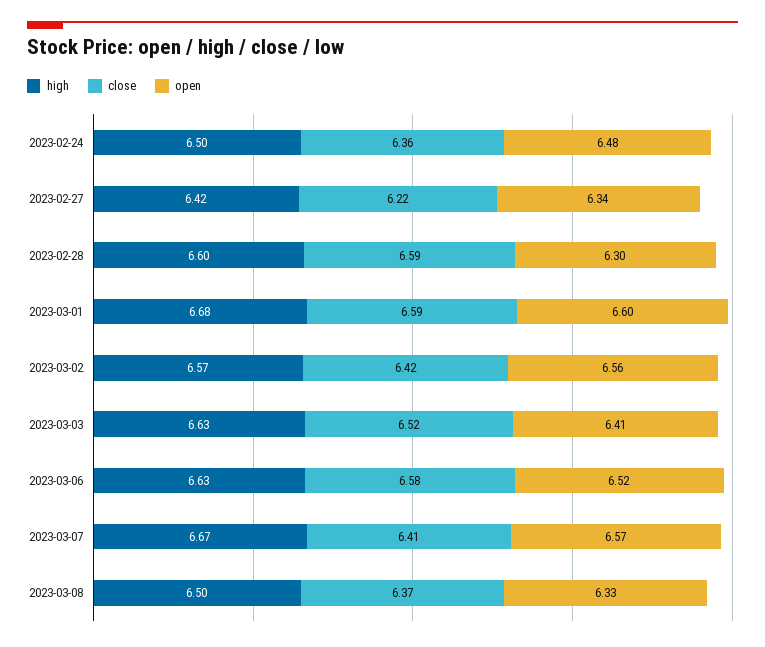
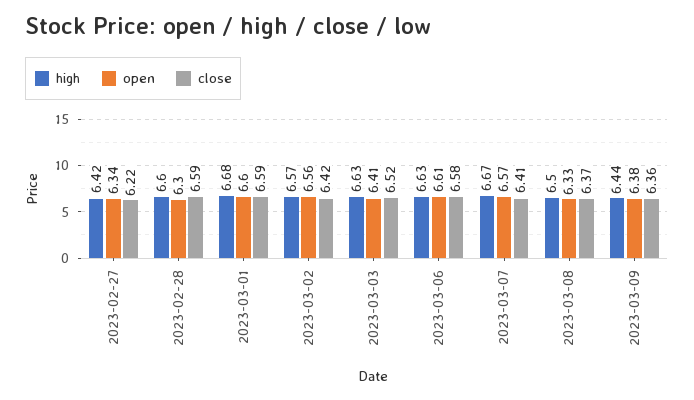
high, 2023-02-24: 6.5 -> none
close, 2023-02-24: 6.36 -> none
open, 2023-02-24: 6.48 -> none
open, 2023-03-06: 6.52 -> 6.61
high, 2023-03-09: none -> 6.44
open, 2023-03-09: none -> 6.38
close, 2023-03-09: none -> 6.36

